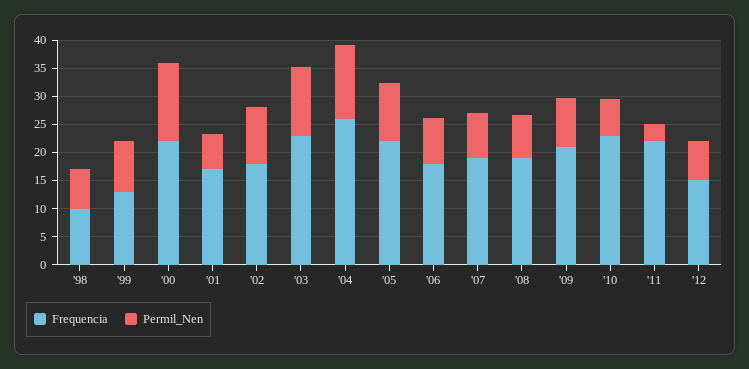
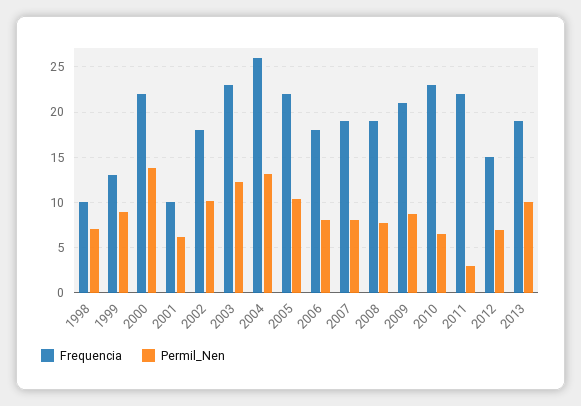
Frequencia, '01: 17.5 -> 10
Frequencia, 2013: none -> 19
Permil_Nen, 2013: none -> 10

